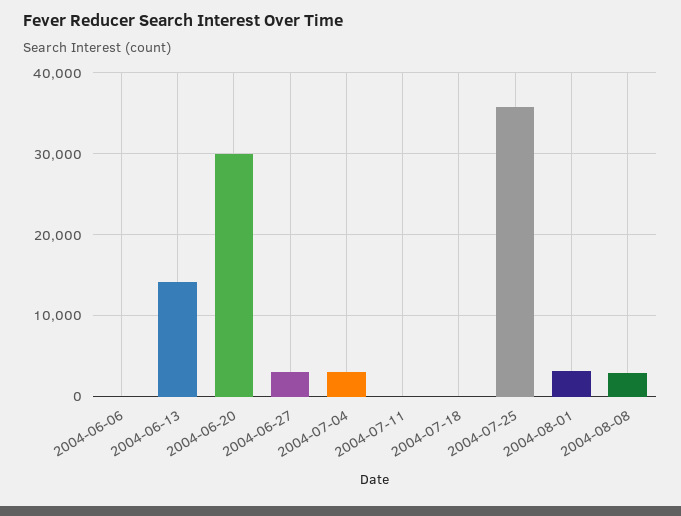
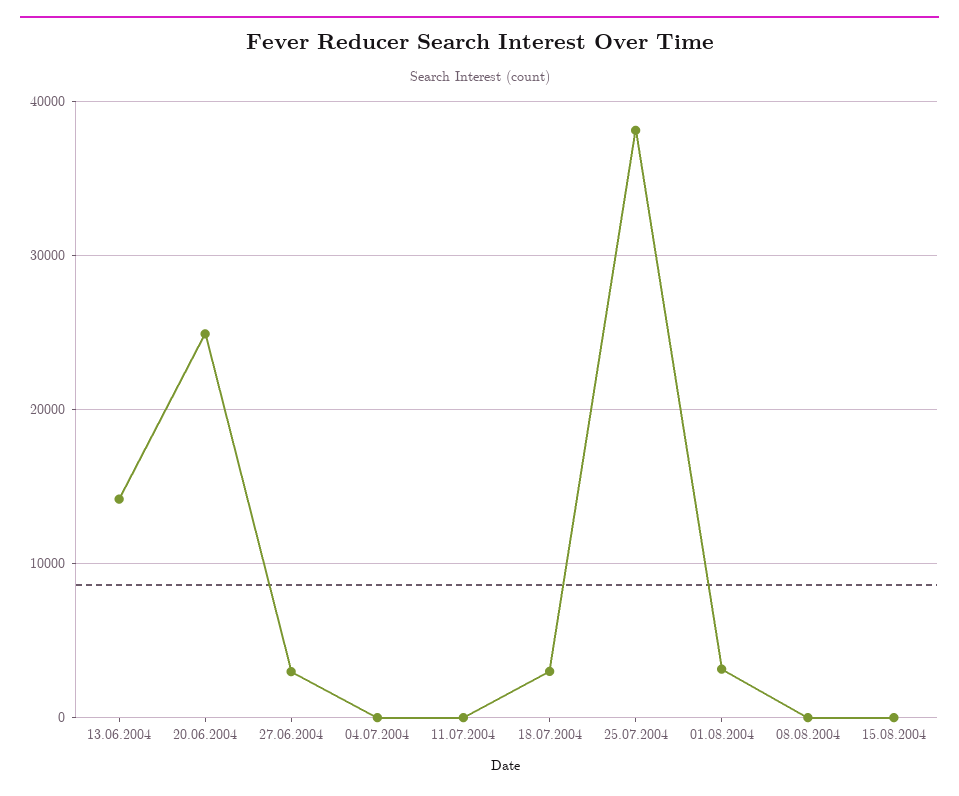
2004-06-06: 0 -> none
2004-06-20: 30000 -> 25000
2004-07-04: 3000 -> 0
2004-07-18: 0 -> 3000
2004-07-25: 36000 -> 38000
2004-08-08: 3000 -> 0
15.08.2004: none -> 0

